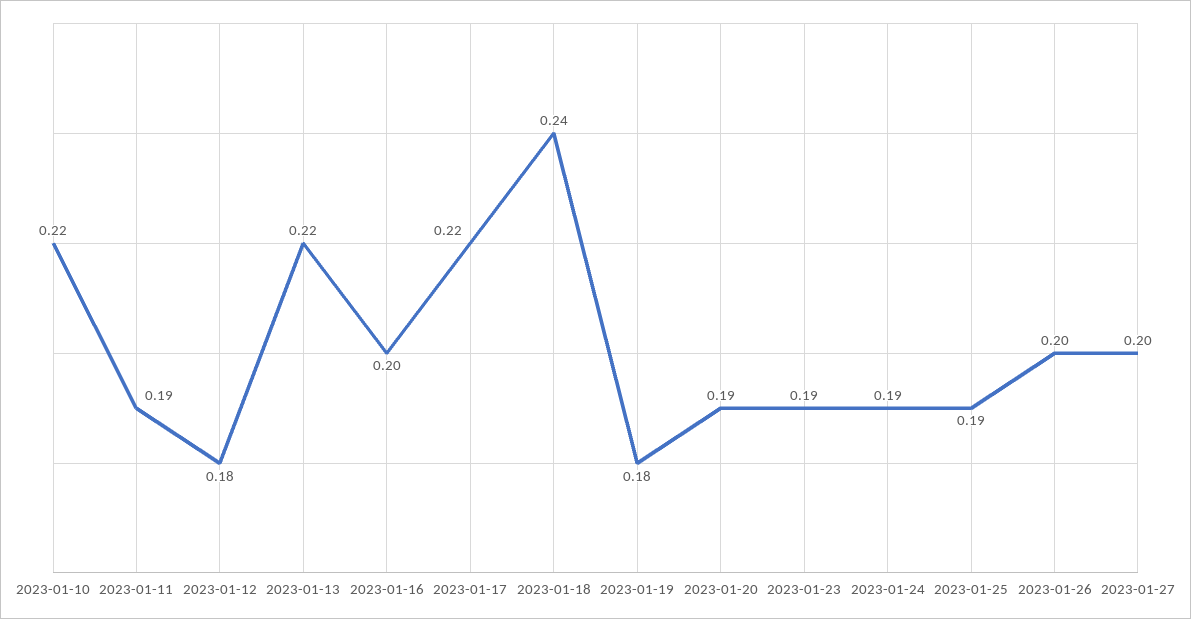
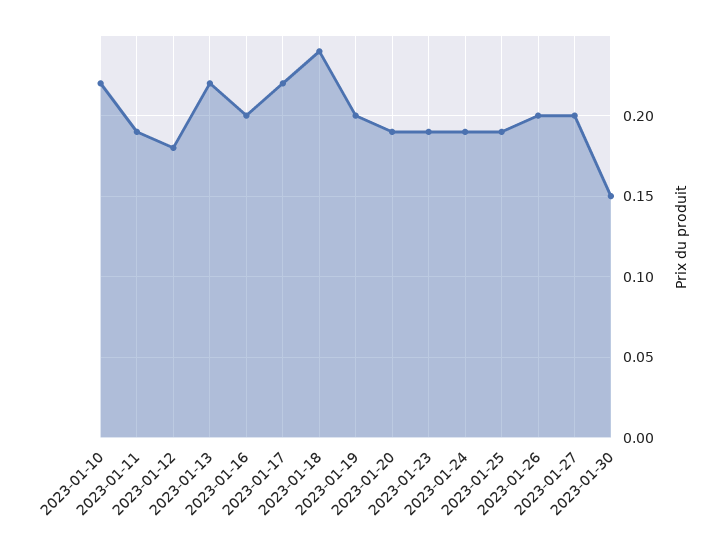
2023-01-19: 0.18 -> 0.2
2023-01-30: none -> 0.15

